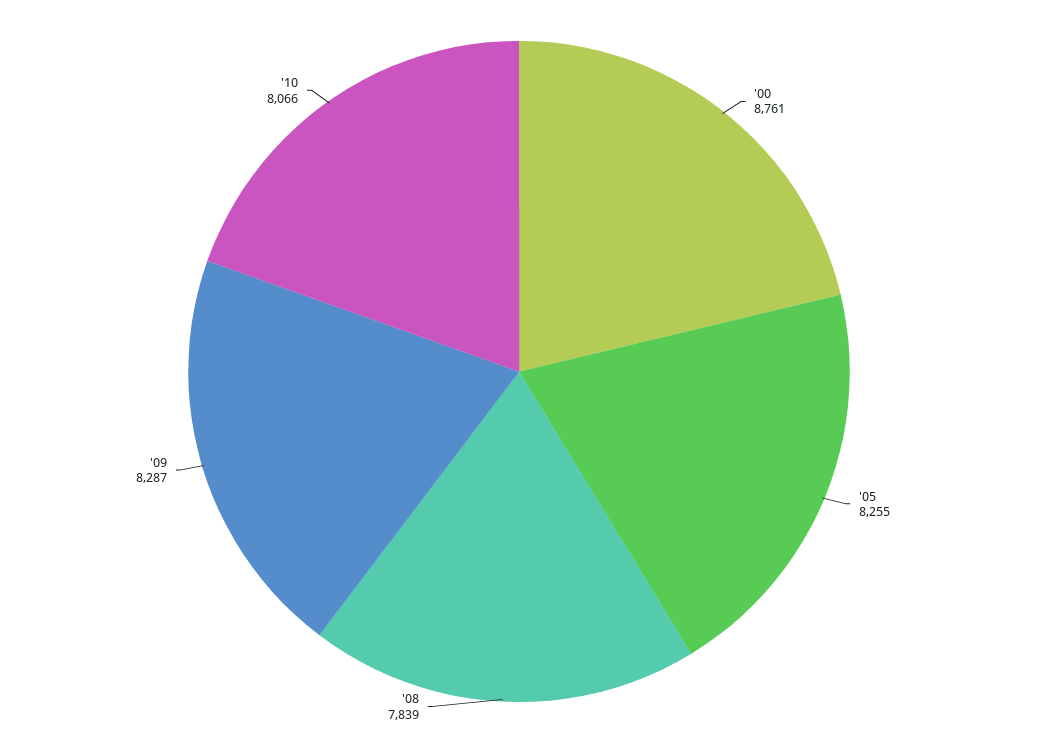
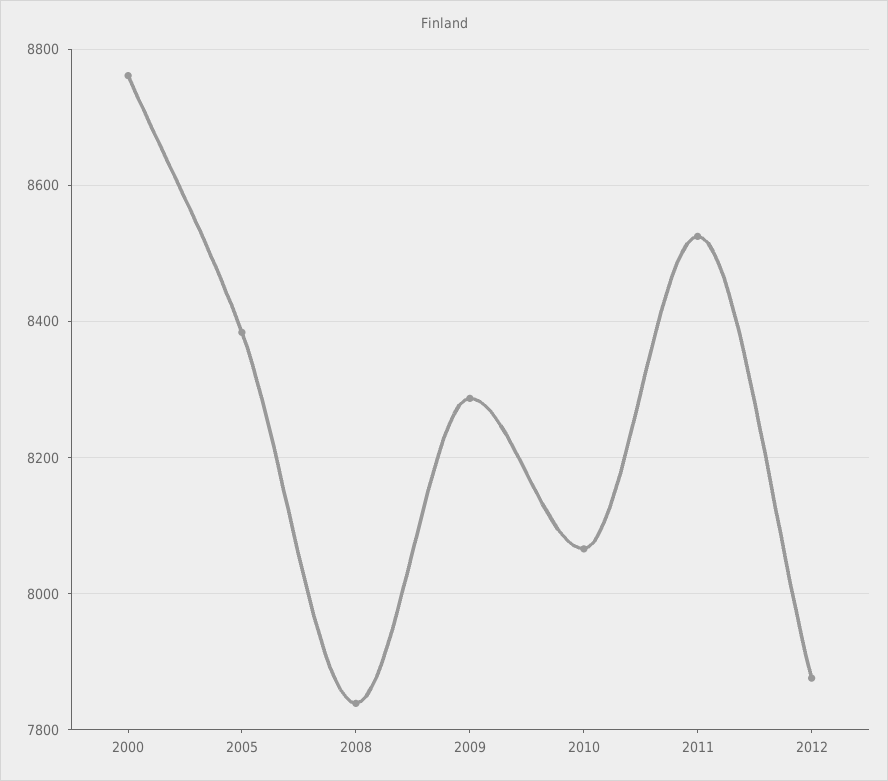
'05: 8255 -> 8380
2011: none -> 8520
2012: none -> 7880

